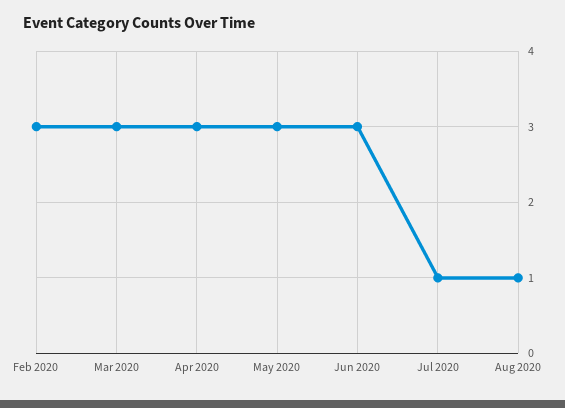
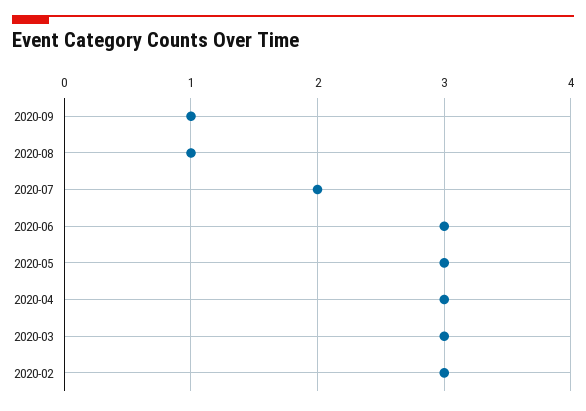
Jul 2020: 1 -> 2
2020-09: none -> 1

